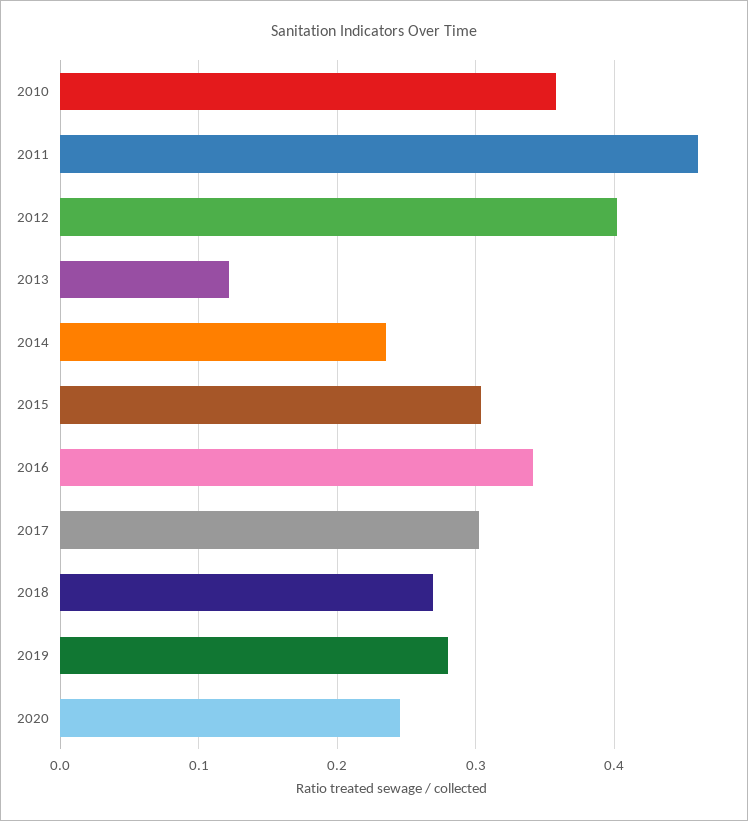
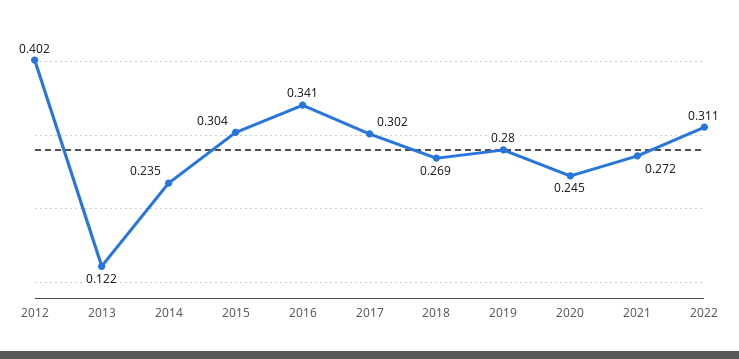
2010: 0.36 -> none
2011: 0.46 -> none
2021: none -> 0.272
2022: none -> 0.311

